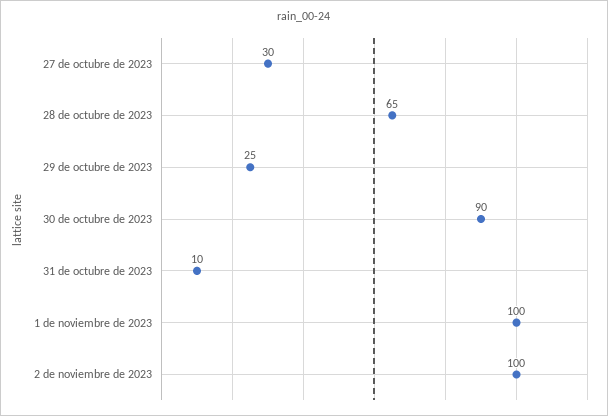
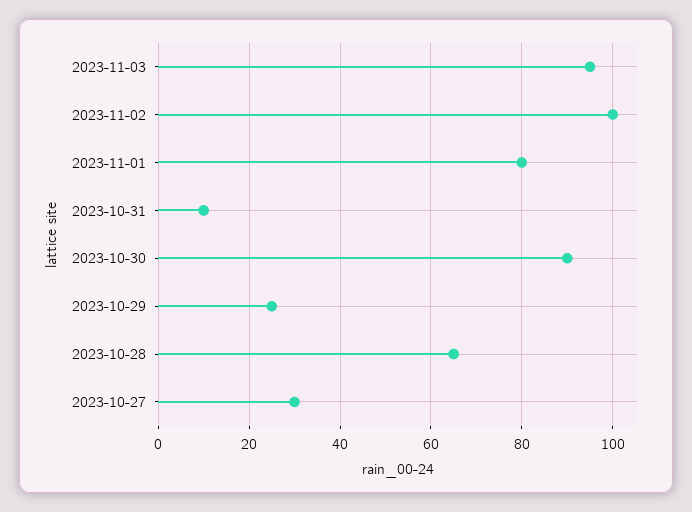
1 de noviembre de 2023: 100 -> 80
2023-11-03: none -> 95

